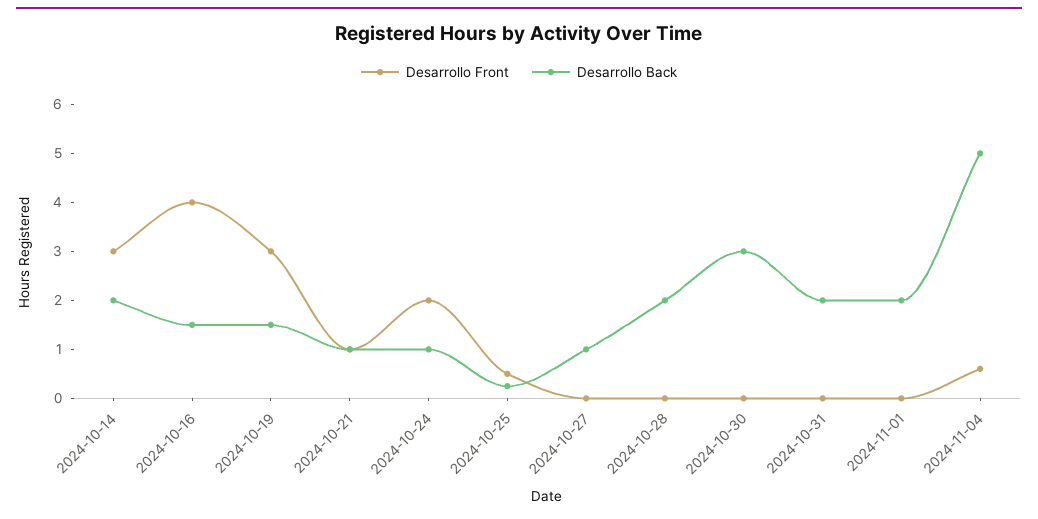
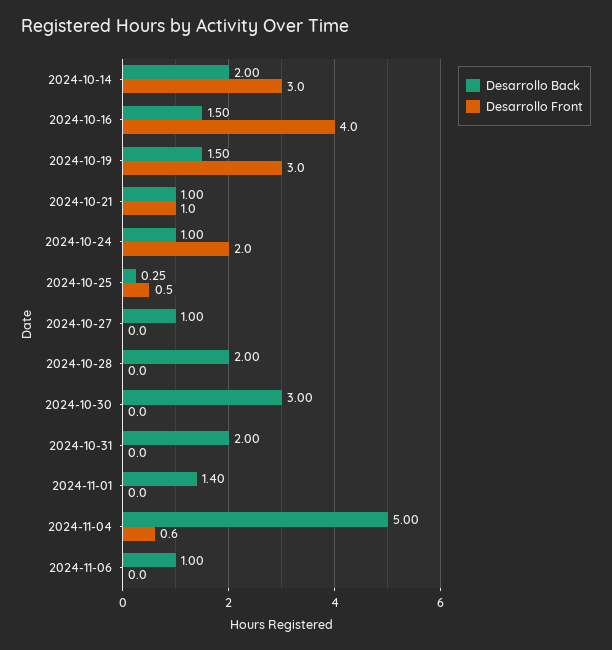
Desarrollo Back, 2024-11-01: 2 -> 1.4
Desarrollo Back, 2024-11-06: none -> 1
Desarrollo Front, 2024-11-06: none -> 0

